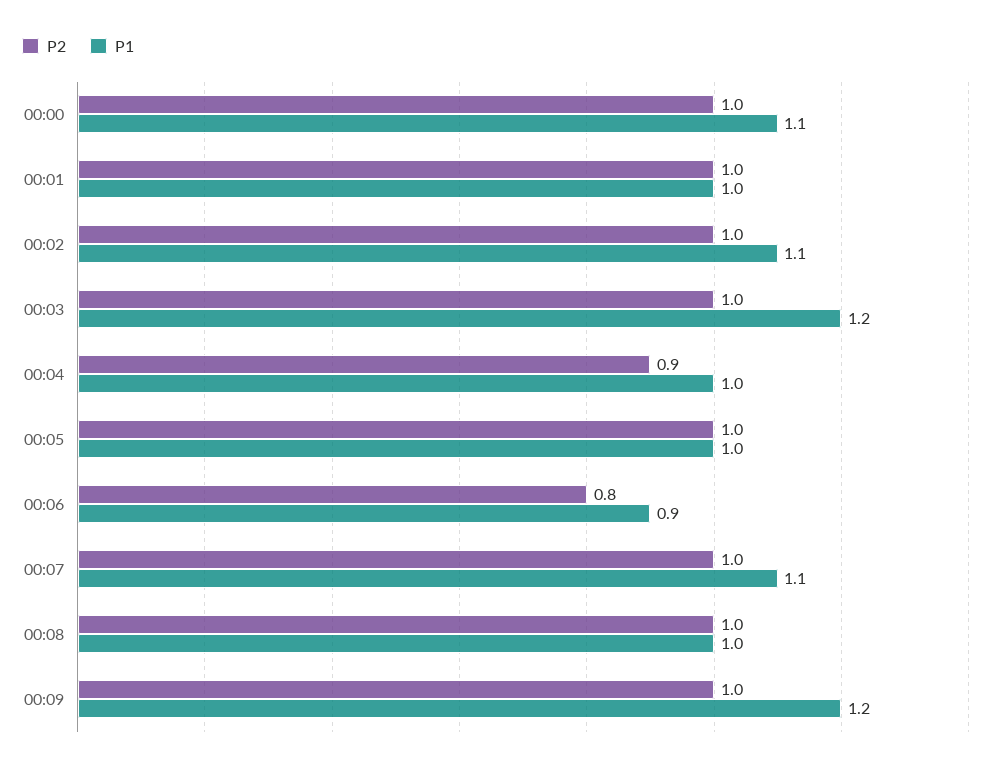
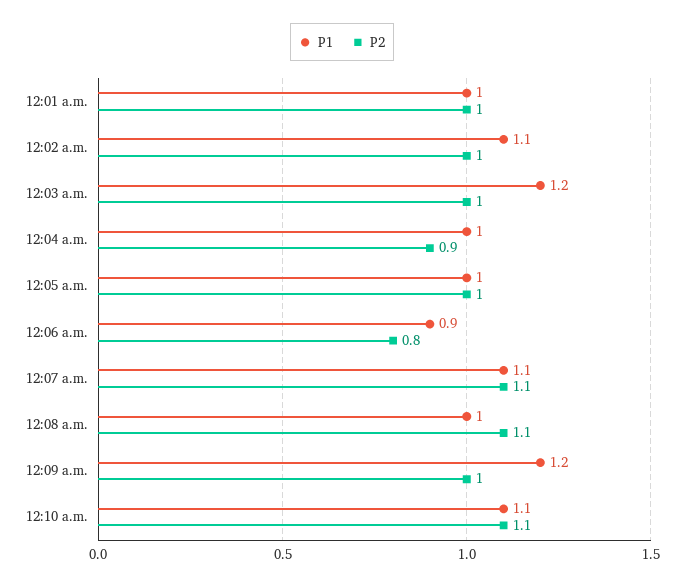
P2, 00:00: 1 -> none
P1, 00:00: 1.1 -> none
P2, 00:07: 1 -> 1.1
P2, 00:08: 1 -> 1.1
P1, 12:10 a.m.: none -> 1.1
P2, 12:10 a.m.: none -> 1.1

